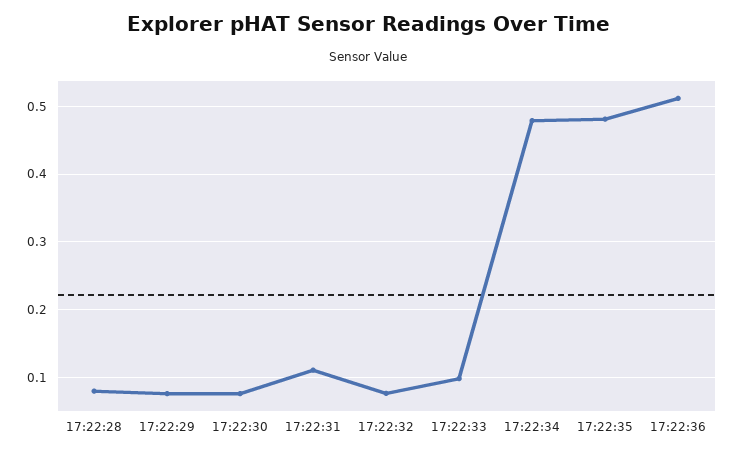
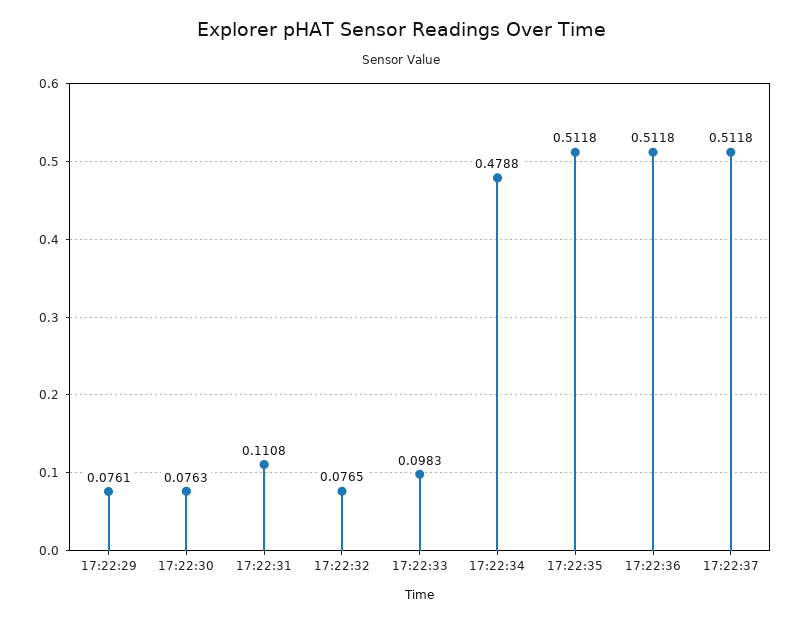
17:22:28: 0.08 -> none
17:22:35: 0.48 -> 0.5118
17:22:37: none -> 0.5118

